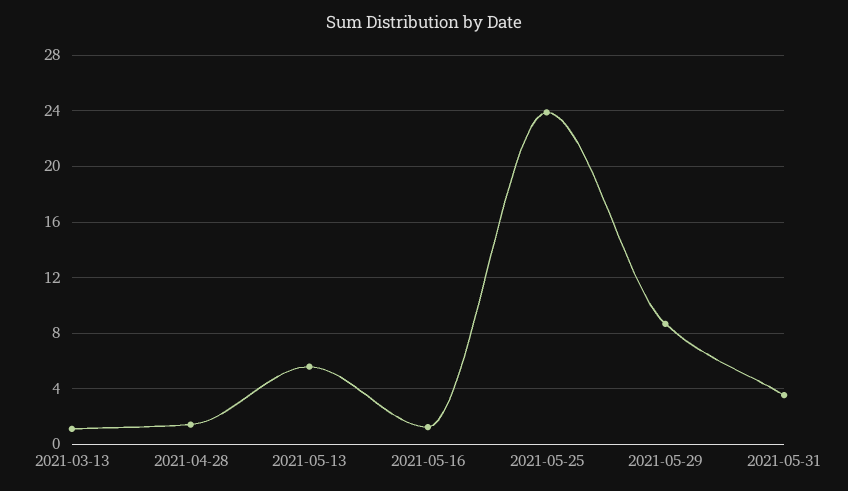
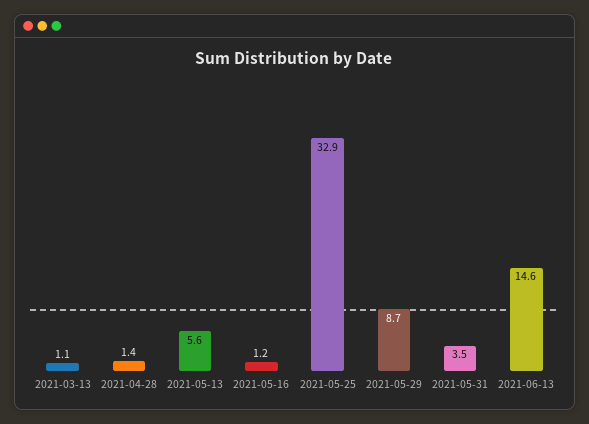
2021-05-25: 24 -> 32.9
2021-06-13: none -> 14.6

